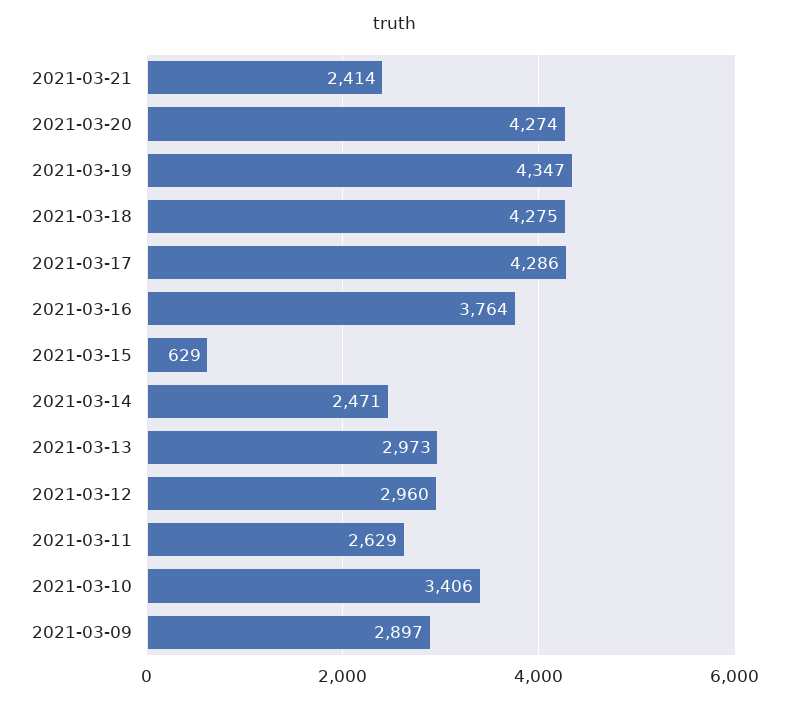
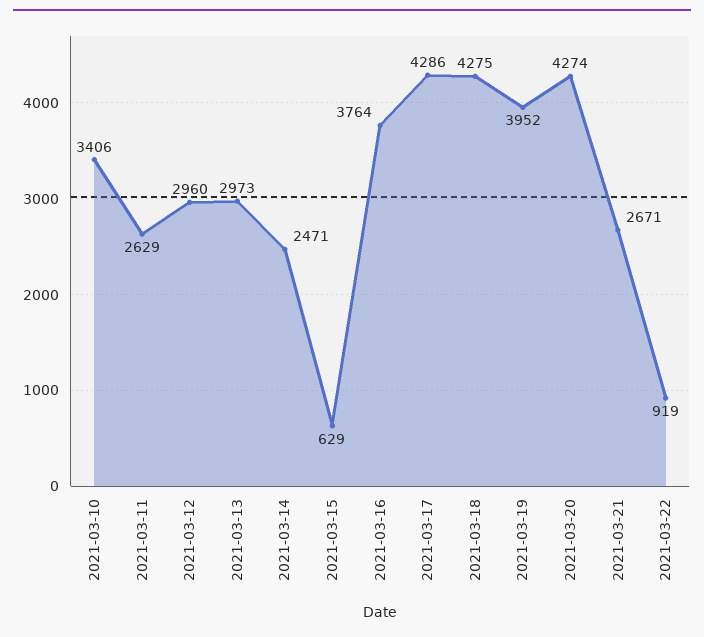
2021-03-21: 2414 -> 2671
2021-03-19: 4347 -> 3952
2021-03-09: 2897 -> none
2021-03-22: none -> 919

